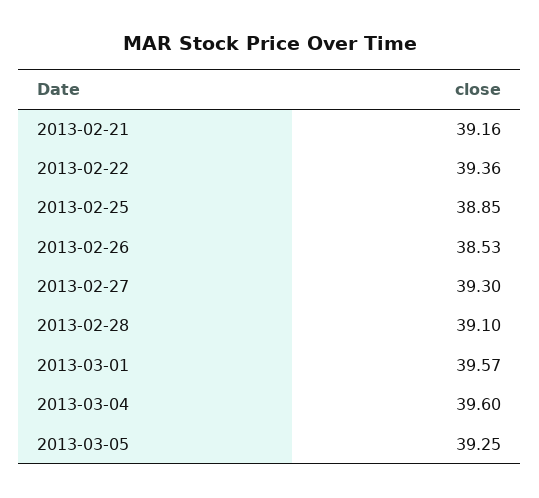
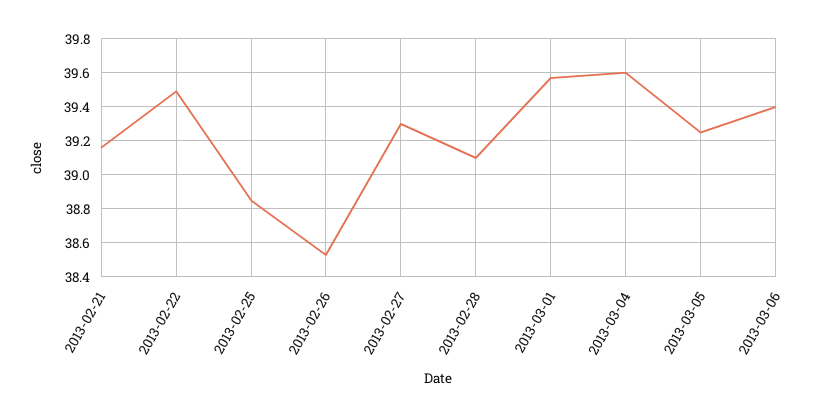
2013-02-22: 39.36 -> 39.5
2013-03-06: none -> 39.4

